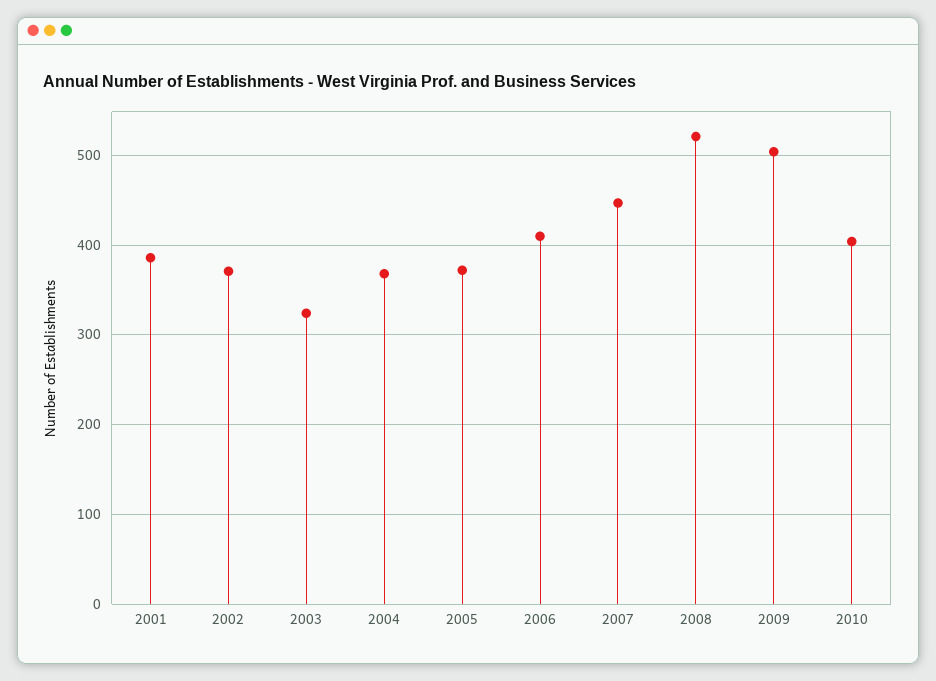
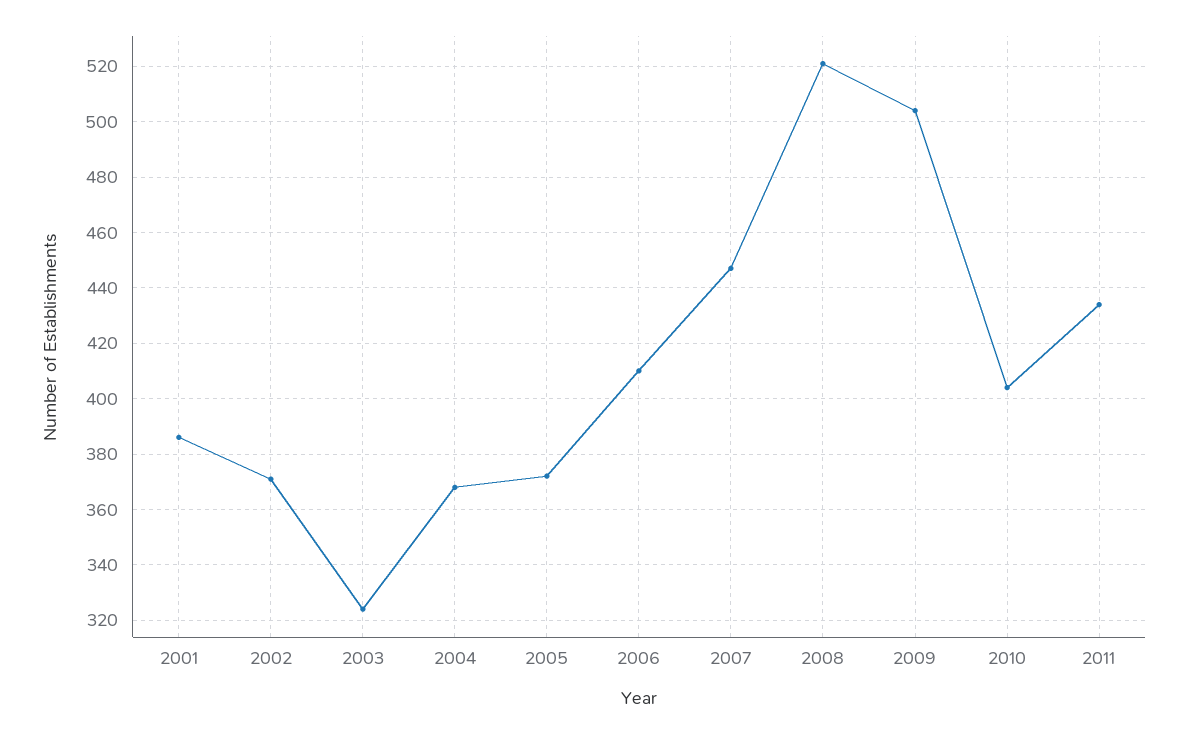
2011: none -> 435

